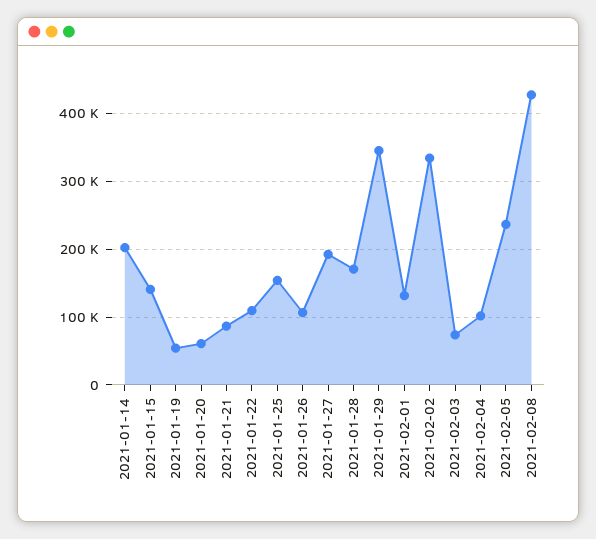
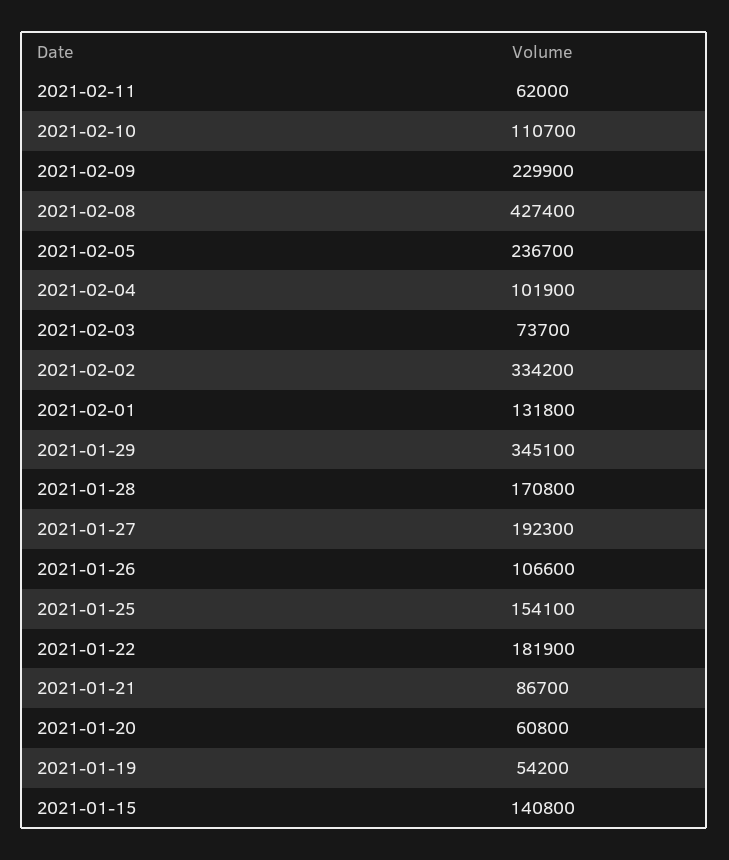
2021-01-14: 200000 -> none
2021-01-22: 110000 -> 181900
2021-02-11: none -> 62000
2021-02-10: none -> 110700
2021-02-09: none -> 229900

